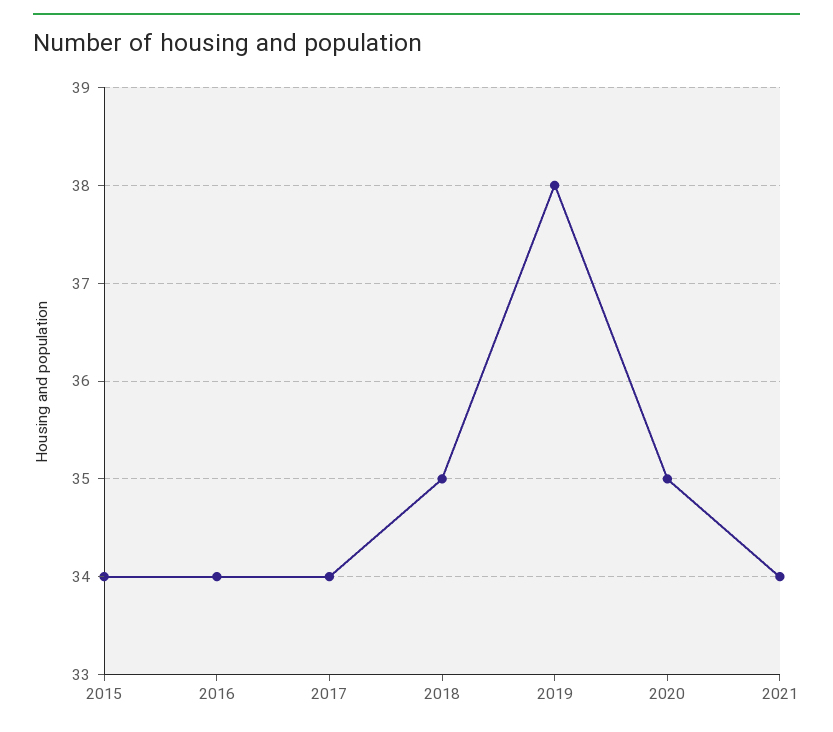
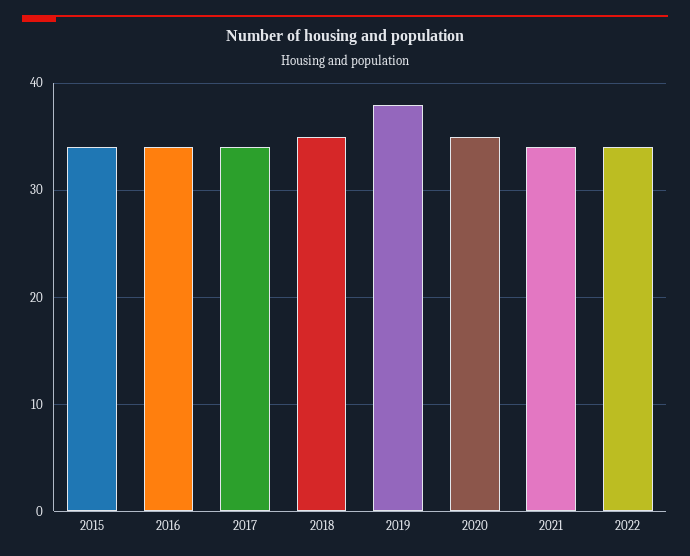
2022: none -> 34

